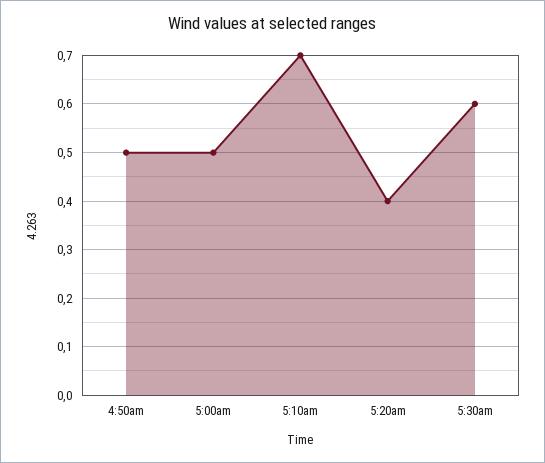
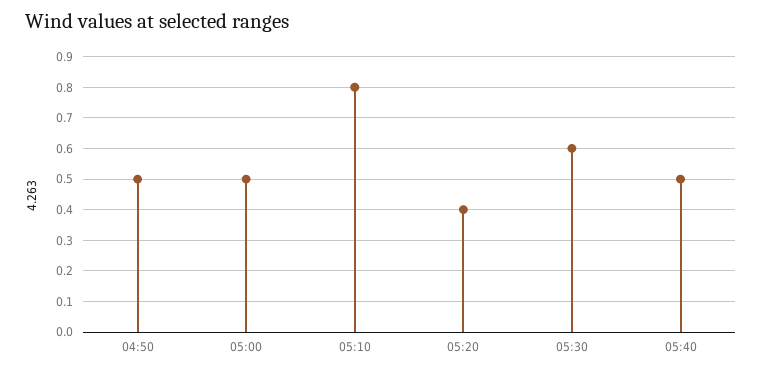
5:10am: 0.7 -> 0.8
05:40: none -> 0.5

